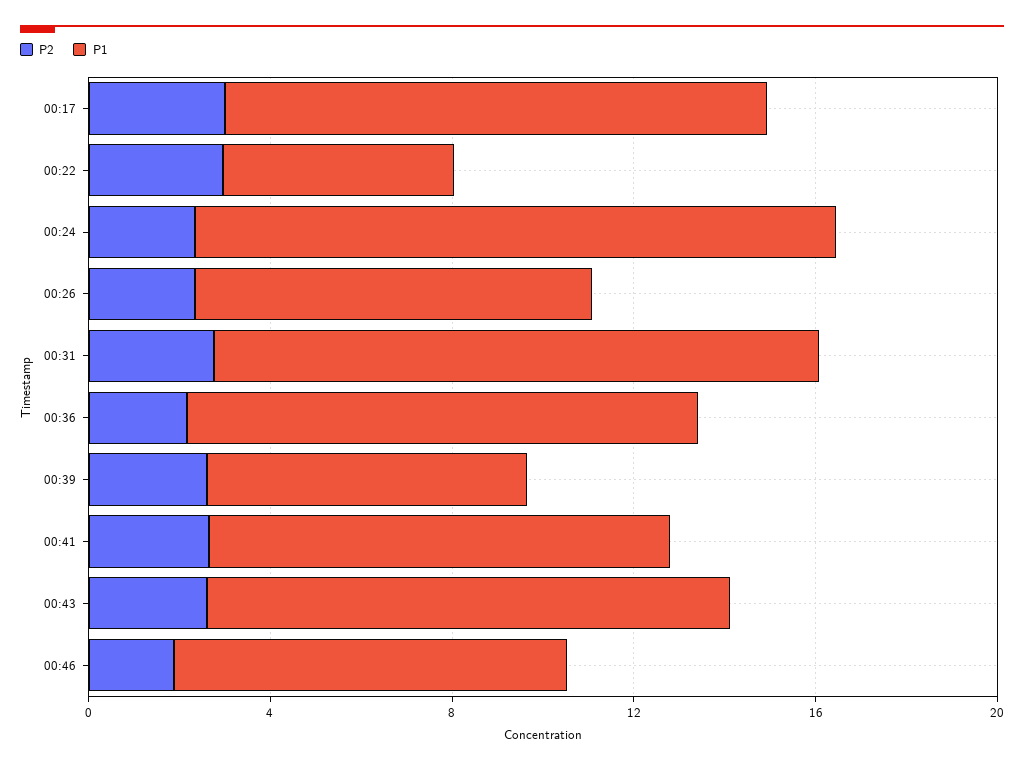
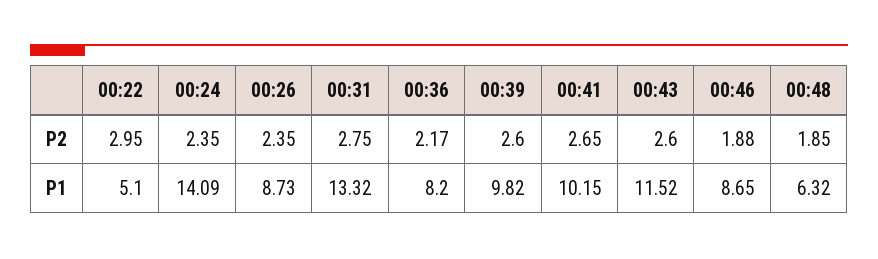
P2, 00:17: 3 -> none
P1, 00:17: 12 -> none
P1, 00:36: 11 -> 8.2
P1, 00:39: 7 -> 9.82
P2, 00:48: none -> 1.85
P1, 00:48: none -> 6.32

